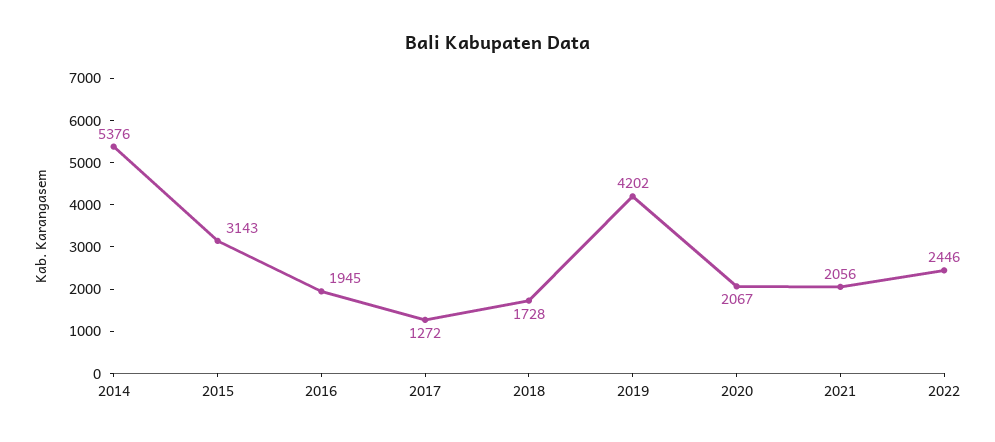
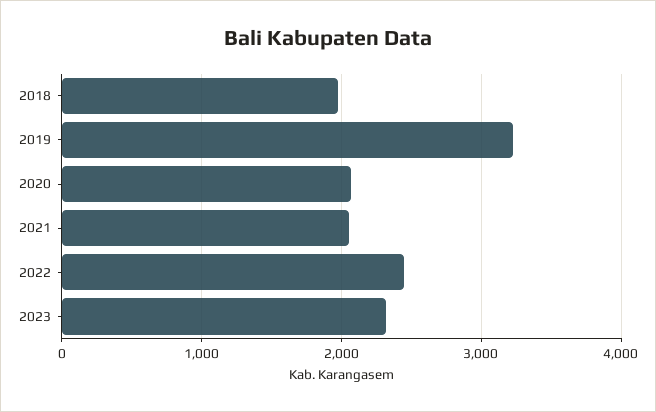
2014: 5376 -> none
2015: 3143 -> none
2016: 1945 -> none
2017: 1272 -> none
2018: 1728 -> 2000
2019: 4202 -> 3200
2023: none -> 2300

